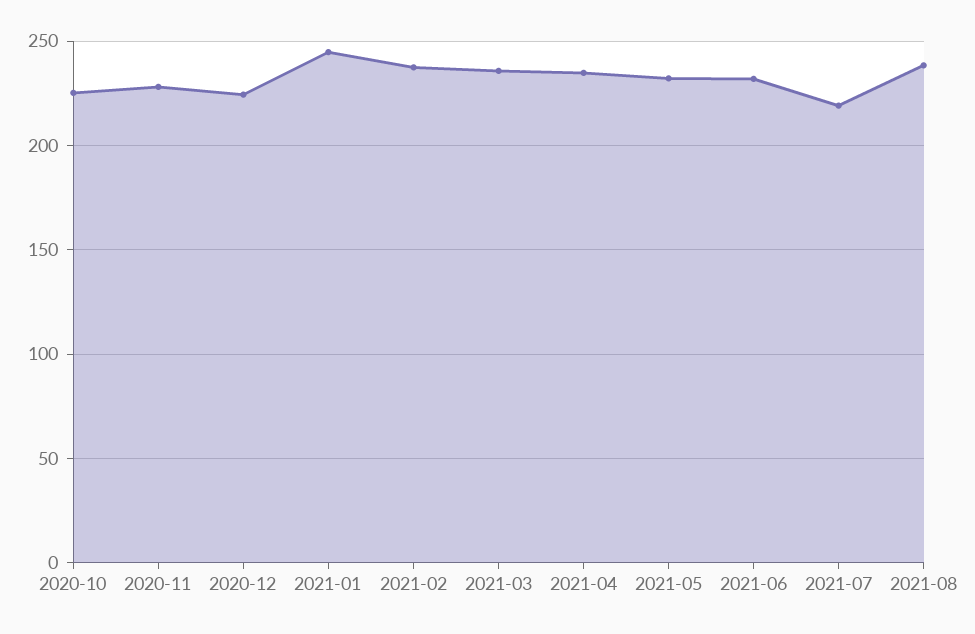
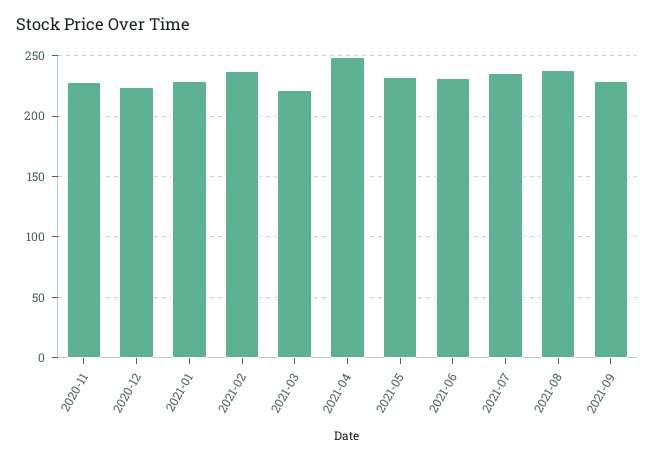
2020-10: 225 -> none
2021-01: 245 -> 230
2021-03: 235 -> 220
2021-04: 235 -> 250
2021-07: 220 -> 235
2021-09: none -> 230

